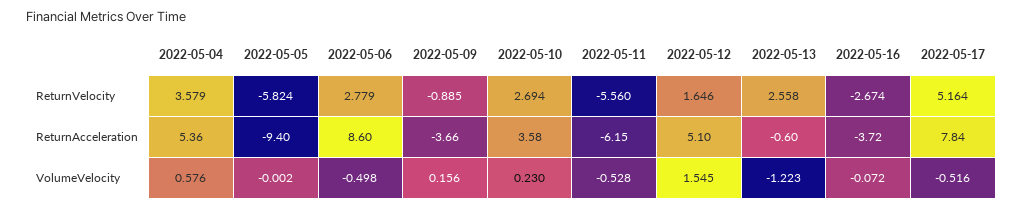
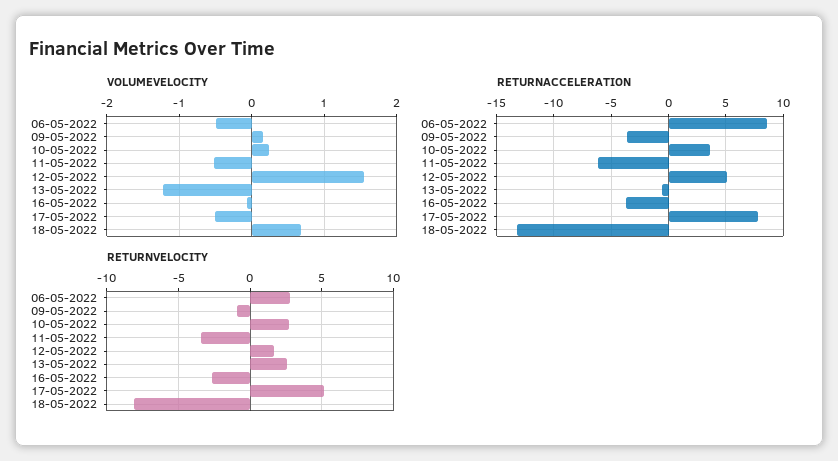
ReturnVelocity, 2022-05-04: 3.579 -> none
ReturnVelocity, 2022-05-05: -5.824 -> none
ReturnVelocity, 2022-05-11: -5.56 -> -3.5
ReturnAcceleration, 2022-05-04: 5.36 -> none
ReturnAcceleration, 2022-05-05: -9.4 -> none
VolumeVelocity, 2022-05-04: 0.576 -> none
VolumeVelocity, 2022-05-05: -0.002 -> none
VolumeVelocity, 18-05-2022: none -> 0.7
ReturnAcceleration, 18-05-2022: none -> -13
ReturnVelocity, 18-05-2022: none -> -8

